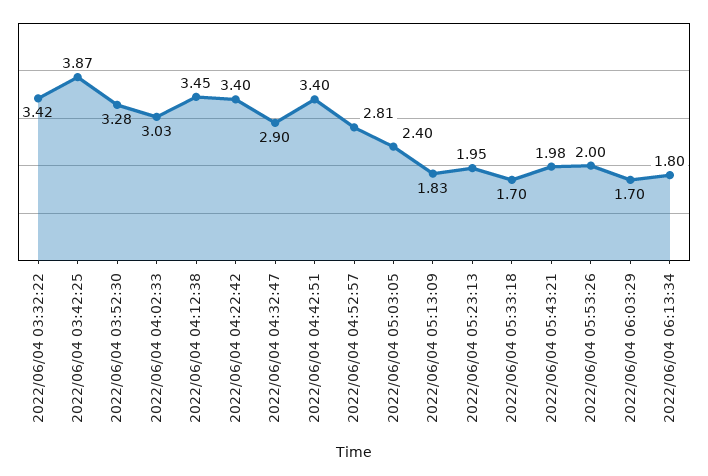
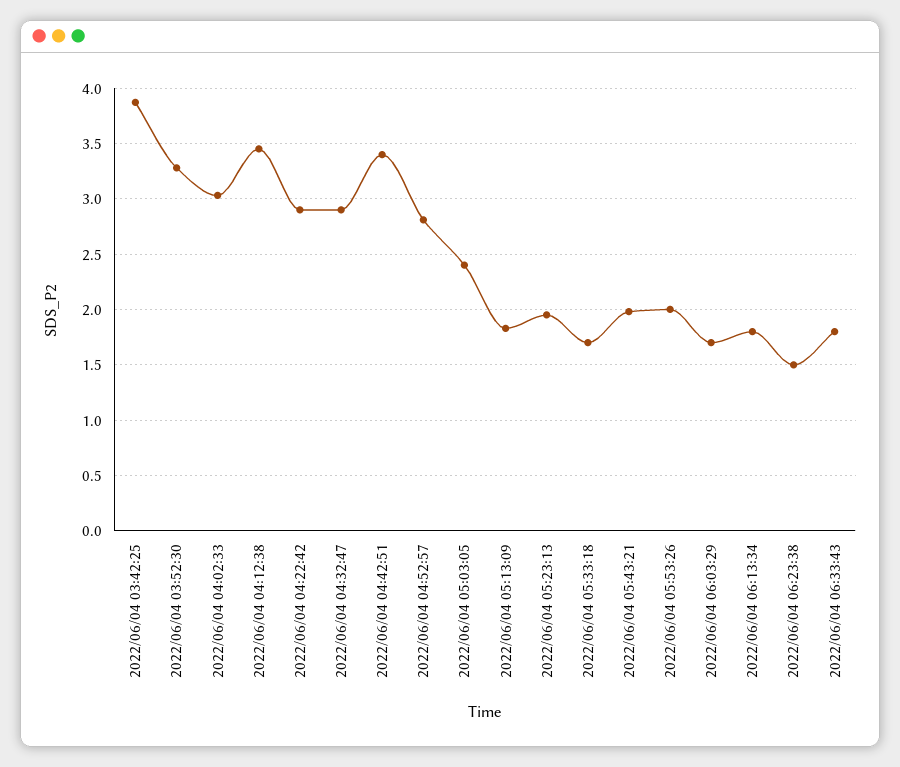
2022/06/04 03:32:22: 3.42 -> none
2022/06/04 04:22:42: 3.4 -> 2.9
2022/06/04 06:23:38: none -> 1.5
2022/06/04 06:33:43: none -> 1.8

